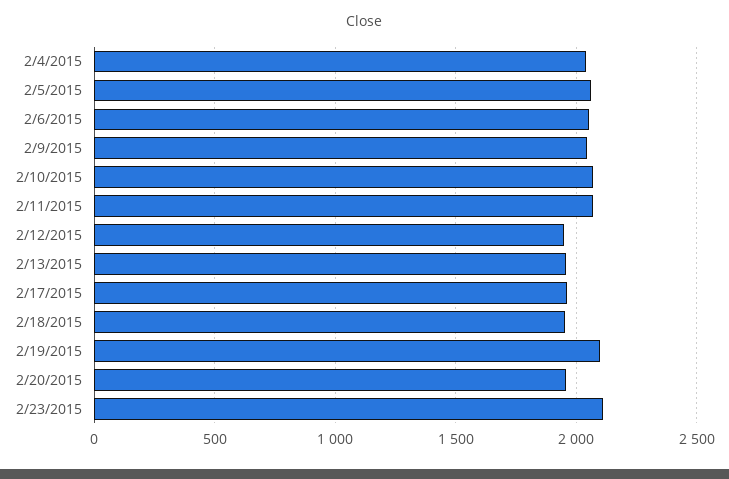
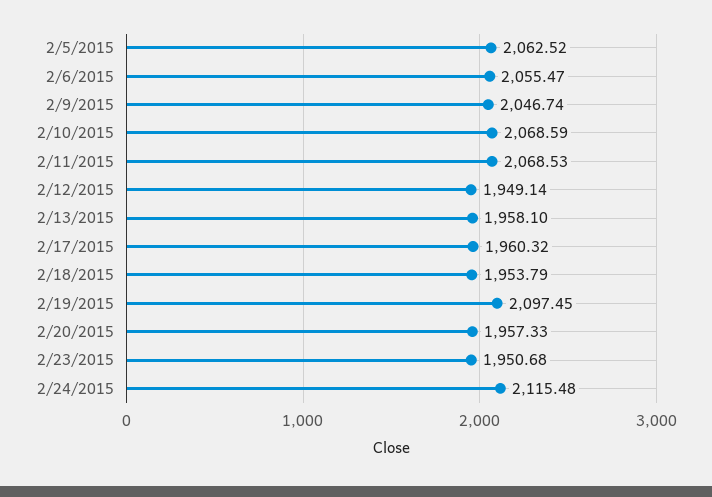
2/4/2015: 2050 -> none
2/23/2015: 2100 -> 1950.68
2/24/2015: none -> 2115.48

